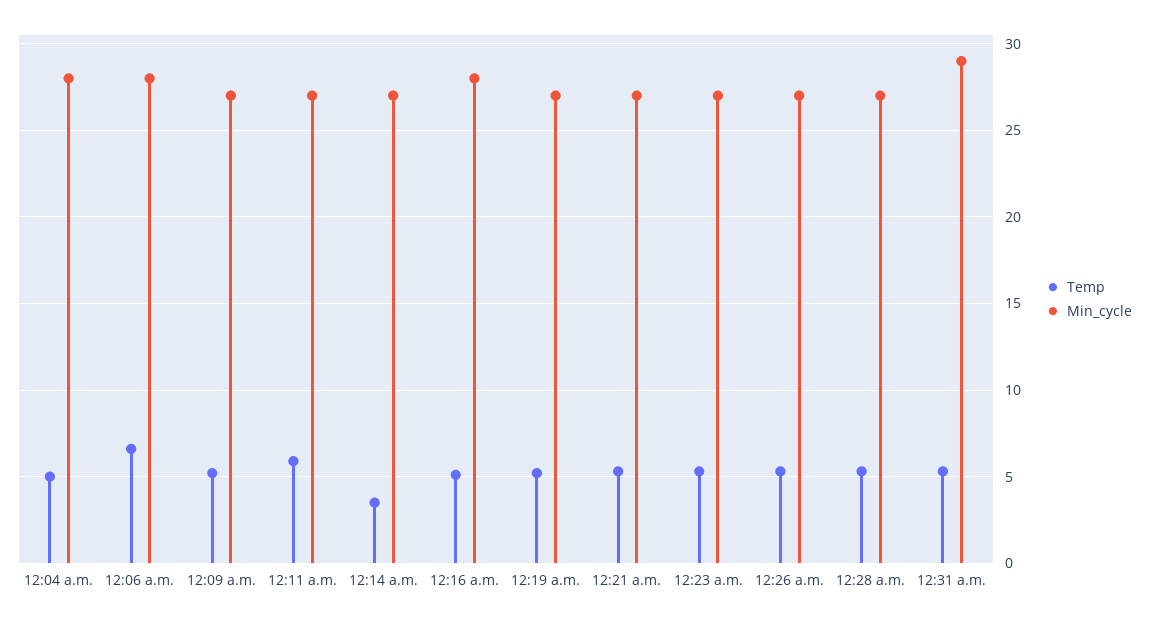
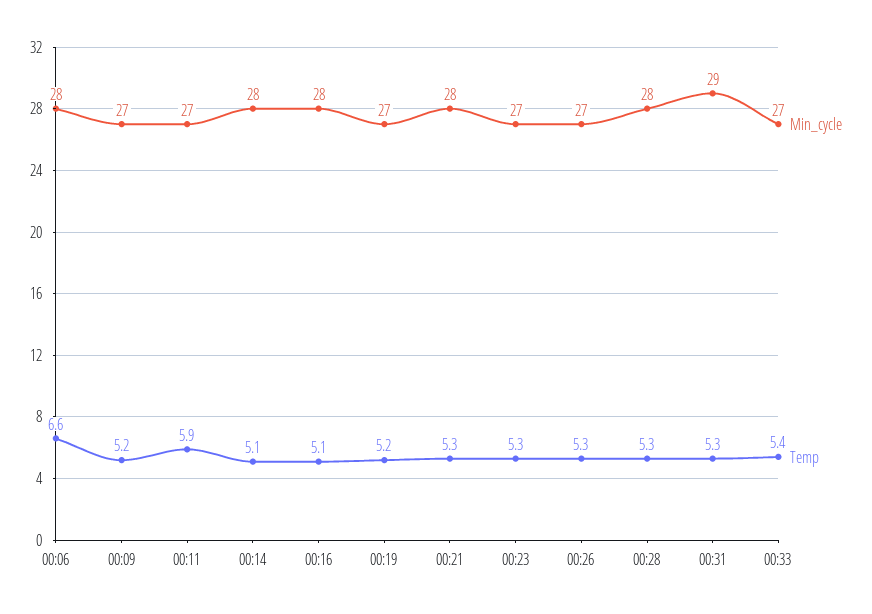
Temp, 12:04 a.m.: 5 -> none
Min_cycle, 12:04 a.m.: 28 -> none
Temp, 12:14 a.m.: 3.5 -> 5.1
Min_cycle, 12:14 a.m.: 27 -> 28
Min_cycle, 12:21 a.m.: 27 -> 28
Min_cycle, 12:28 a.m.: 27 -> 28
Min_cycle, 00:33: none -> 27
Temp, 00:33: none -> 5.4

